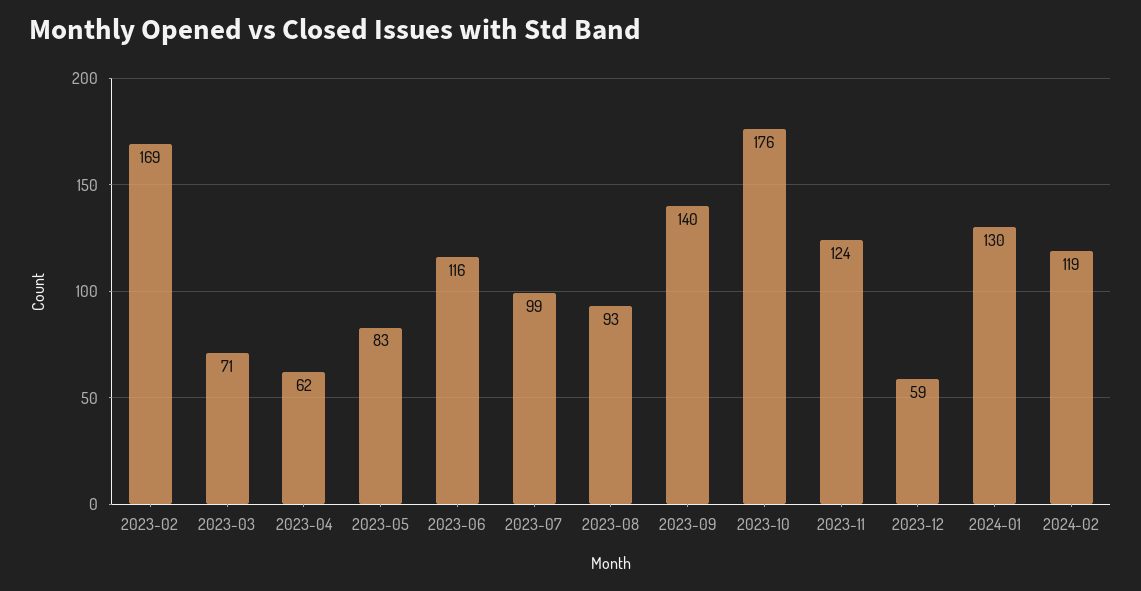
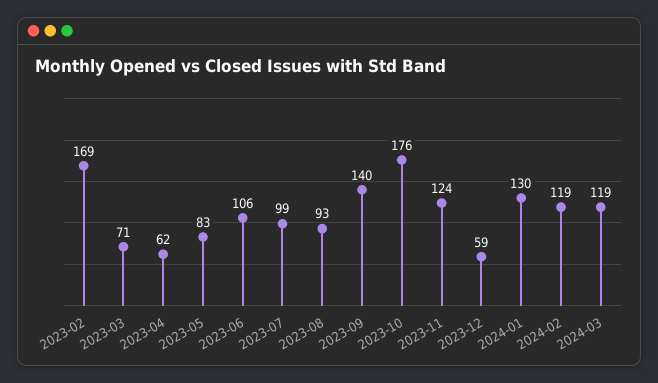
2023-06: 116 -> 106
2024-03: none -> 119

